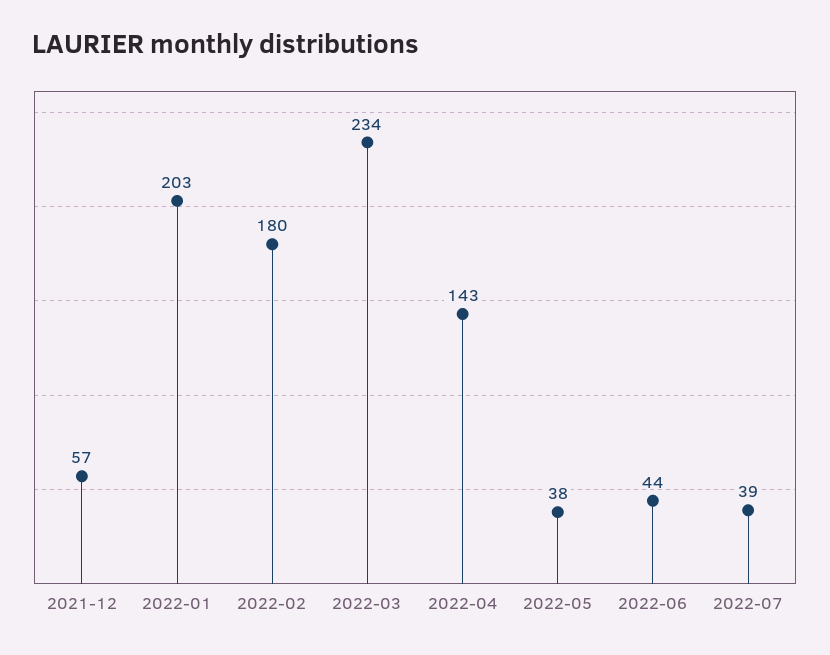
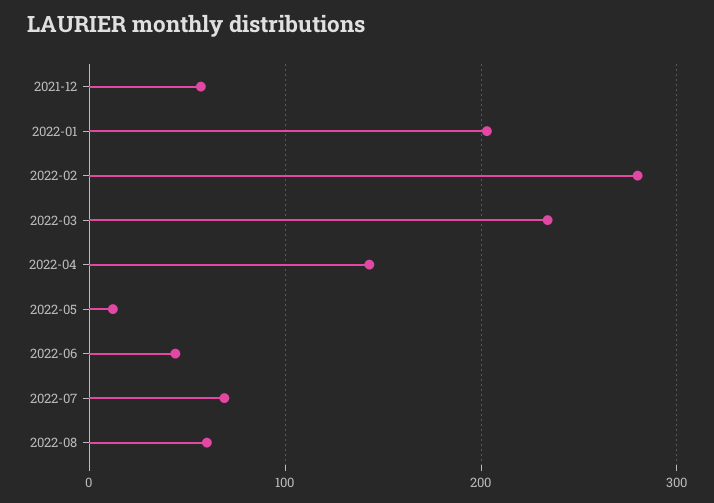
2022-02: 180 -> 280
2022-05: 38 -> 10
2022-07: 39 -> 70
2022-08: none -> 60

